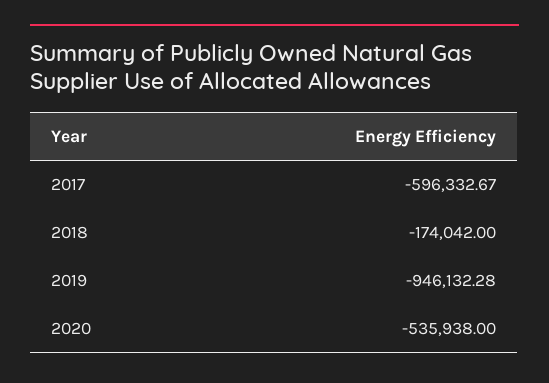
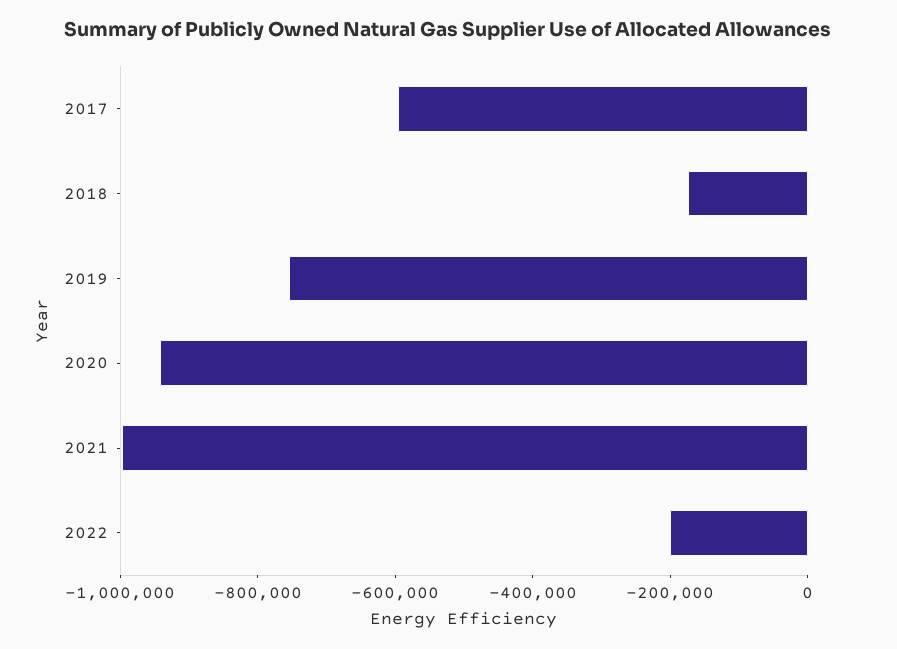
2019: -946132.28 -> -750000
2020: -535938 -> -950000
2021: none -> -1000000
2022: none -> -200000

